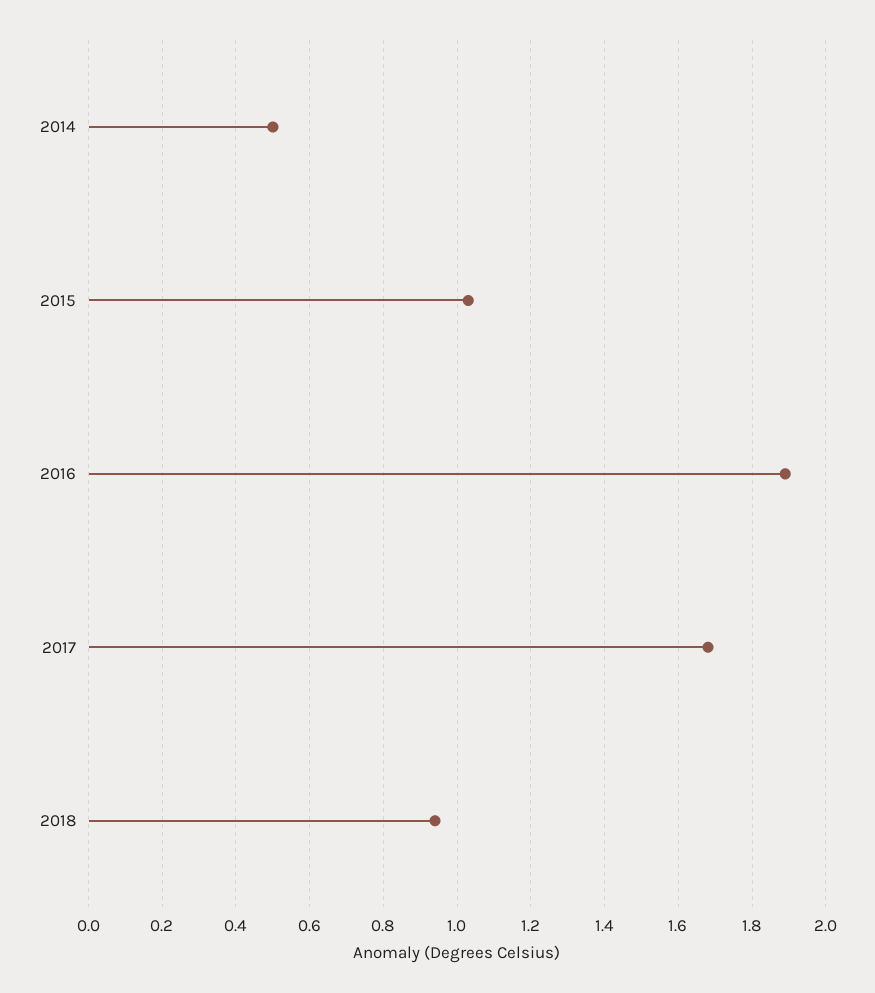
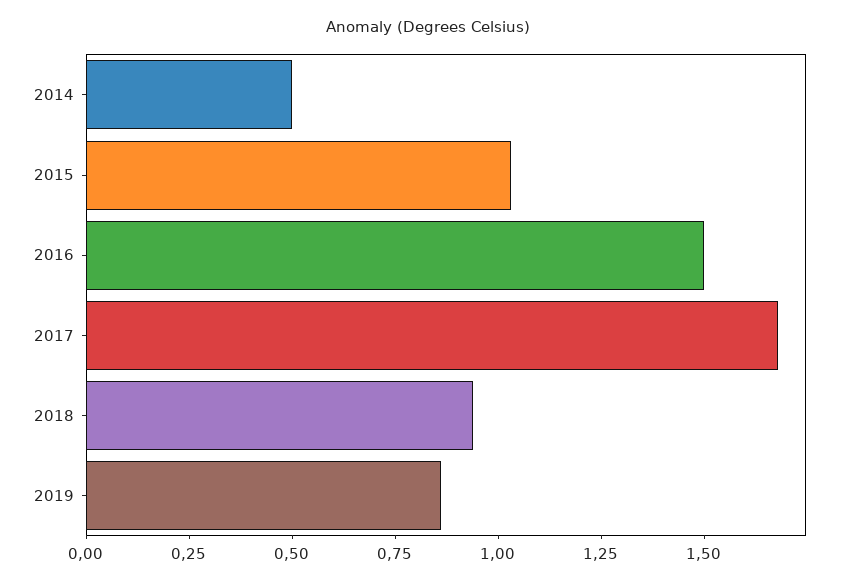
2016: 1.9 -> 1.5
2019: none -> 0.85

